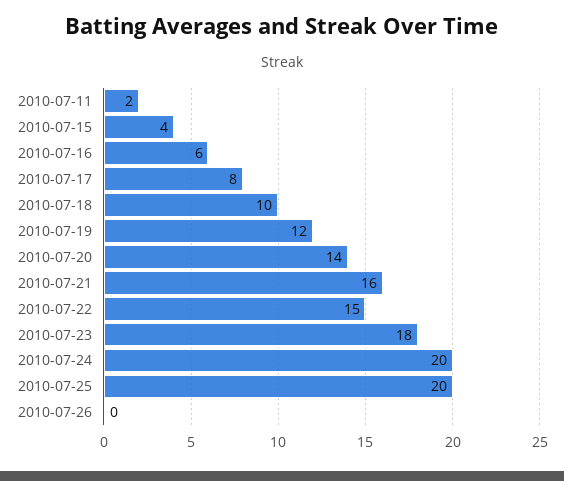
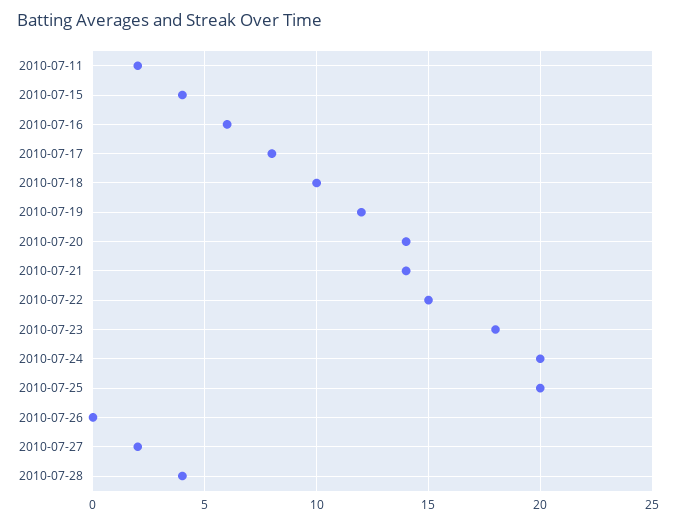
2010-07-21: 16 -> 14
2010-07-27: none -> 2
2010-07-28: none -> 4

